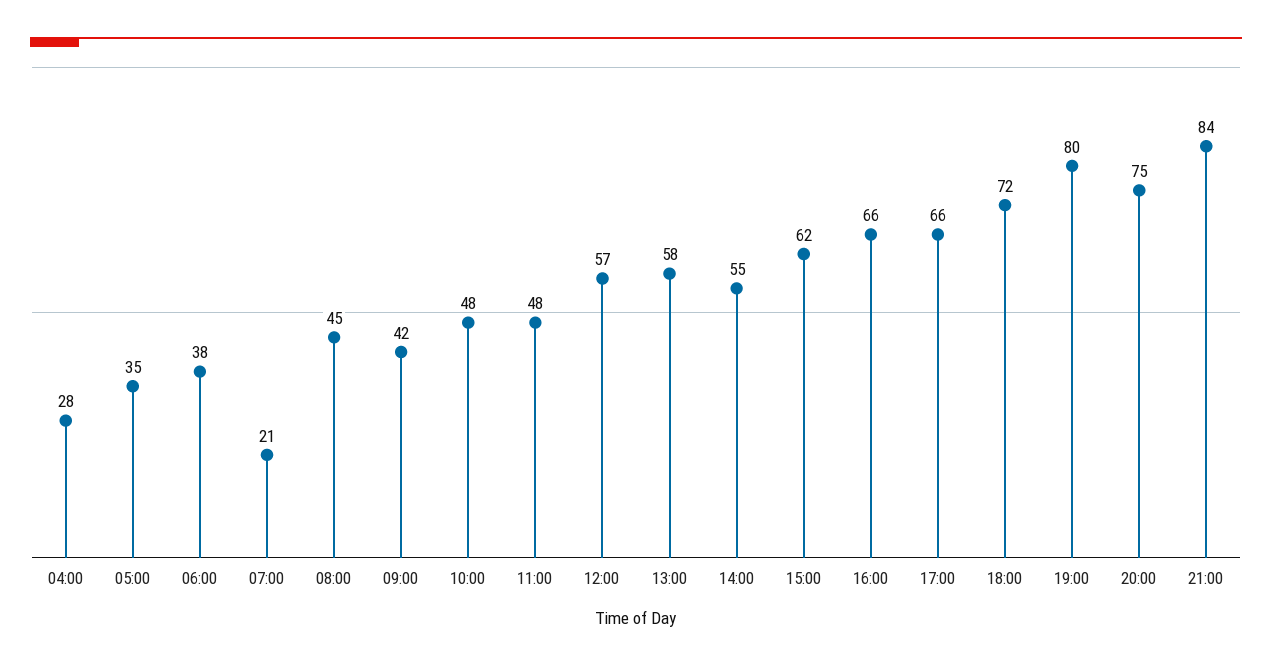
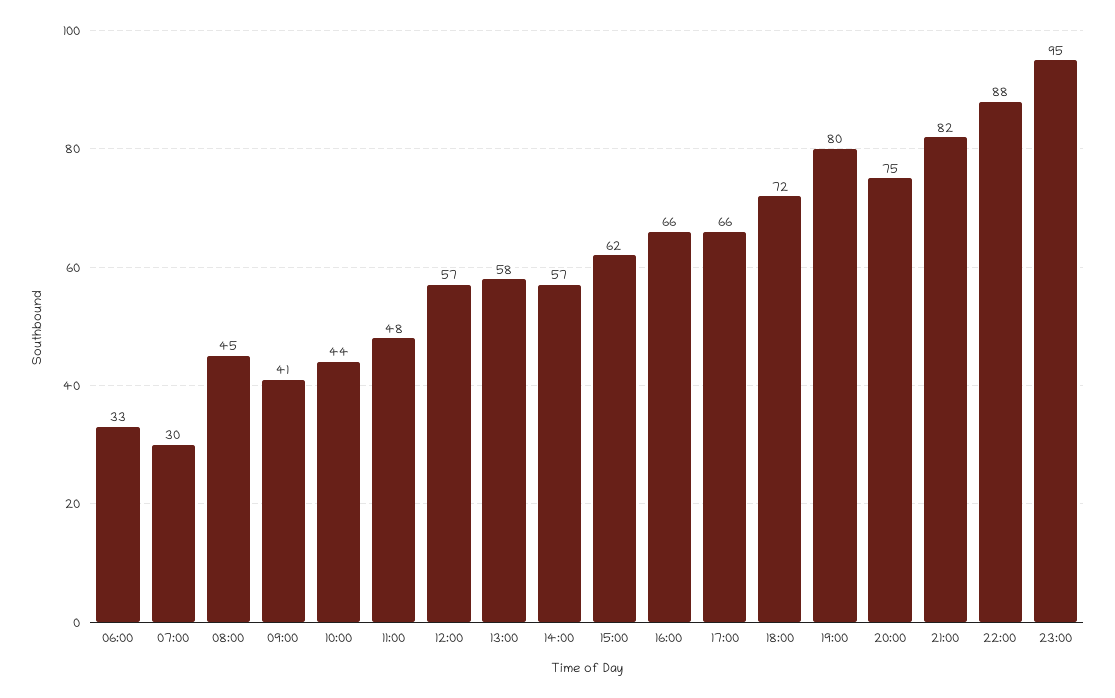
04:00: 28 -> none
05:00: 35 -> none
06:00: 38 -> 33
07:00: 21 -> 30
09:00: 42 -> 41
10:00: 48 -> 44
14:00: 55 -> 57
21:00: 84 -> 82
22:00: none -> 88
23:00: none -> 95

